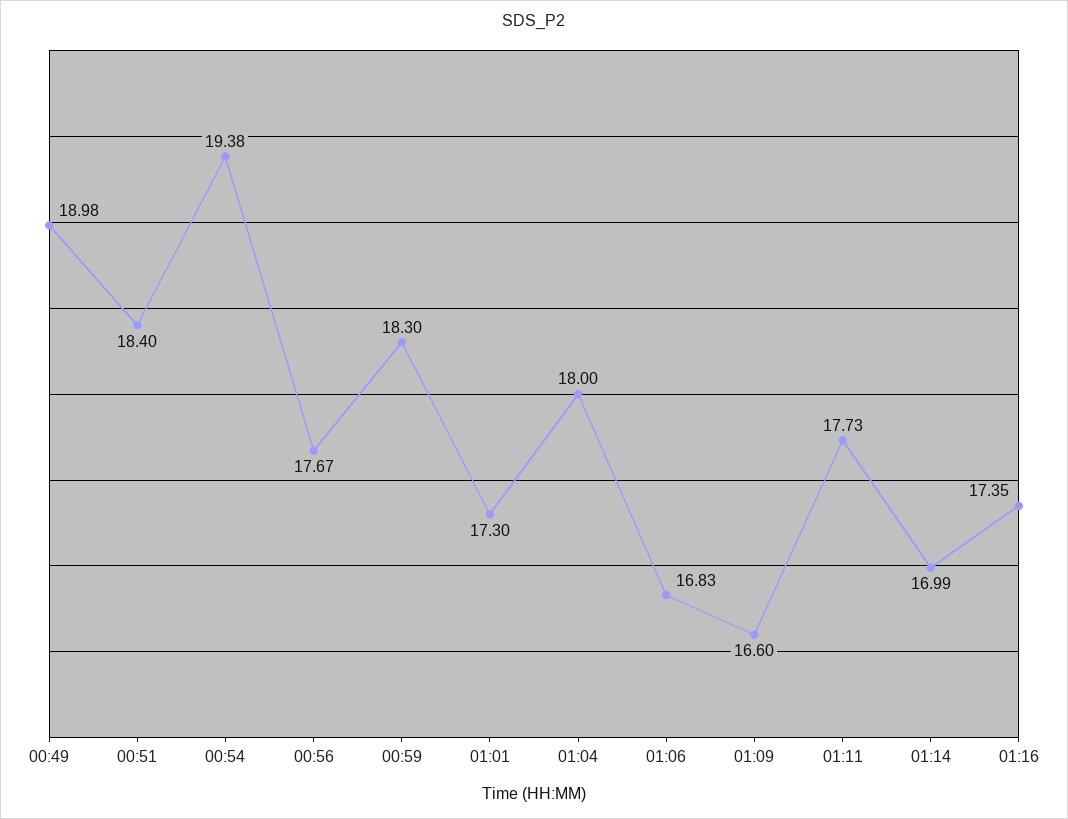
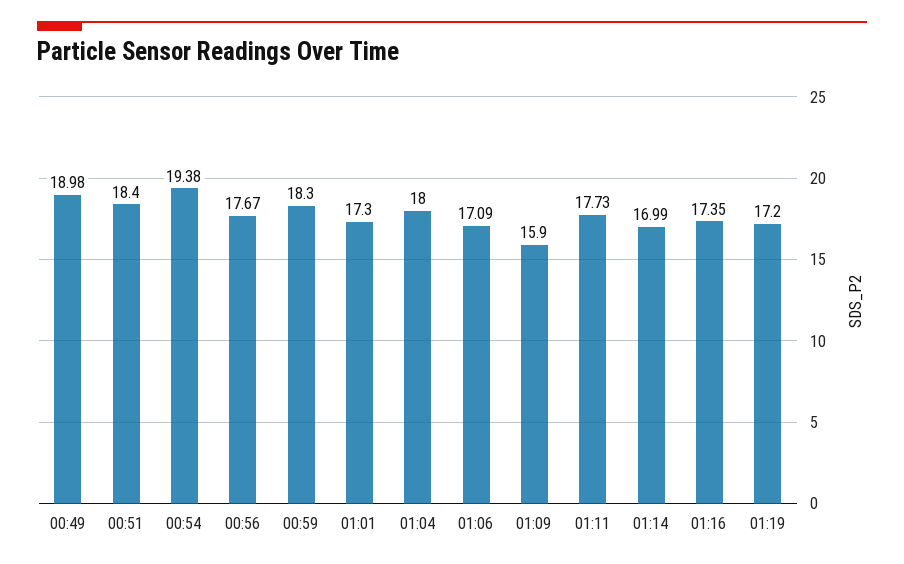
01:06: 16.83 -> 17.09
01:09: 16.6 -> 15.9
01:19: none -> 17.2

